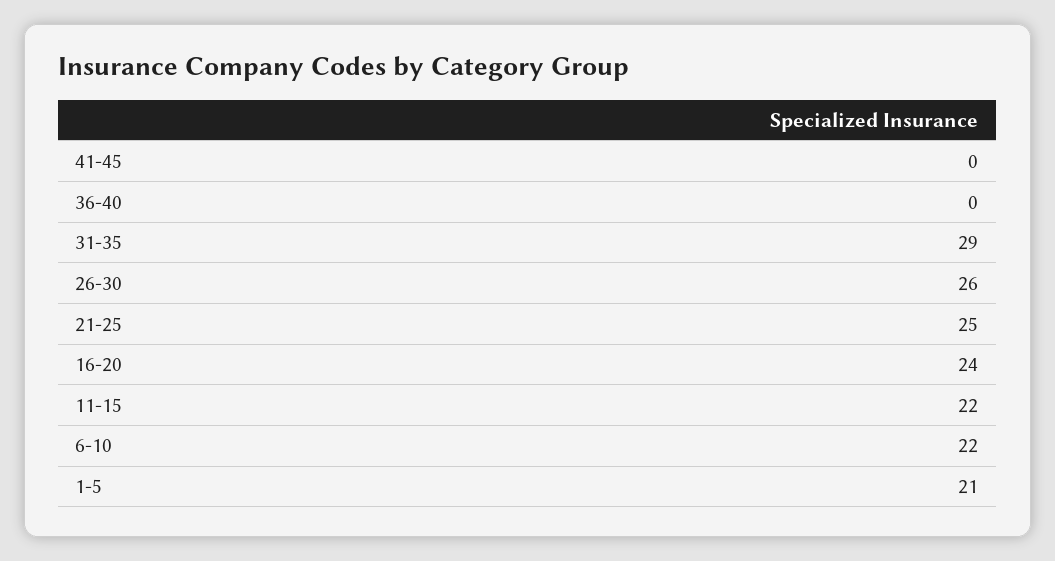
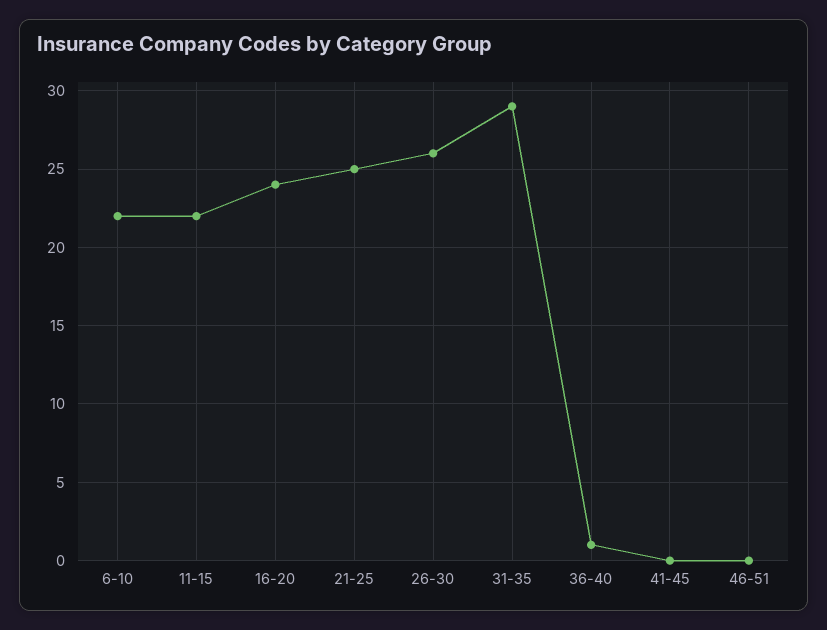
36-40: 0 -> 1
1-5: 21 -> none
46-51: none -> 0

